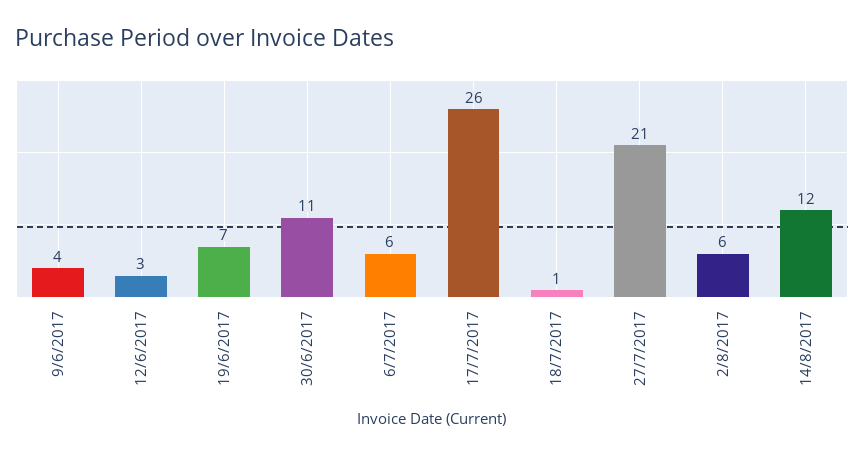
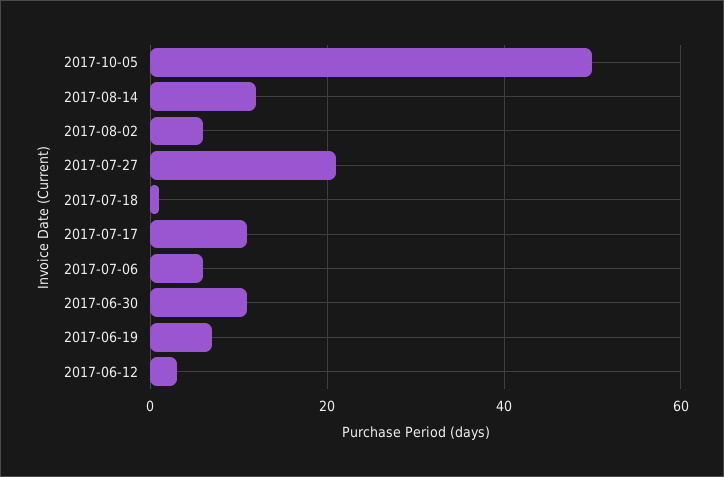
9/6/2017: 4 -> none
17/7/2017: 26 -> 10
2017-10-05: none -> 50

